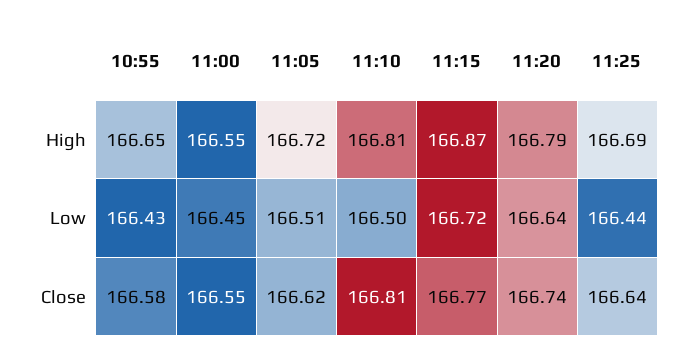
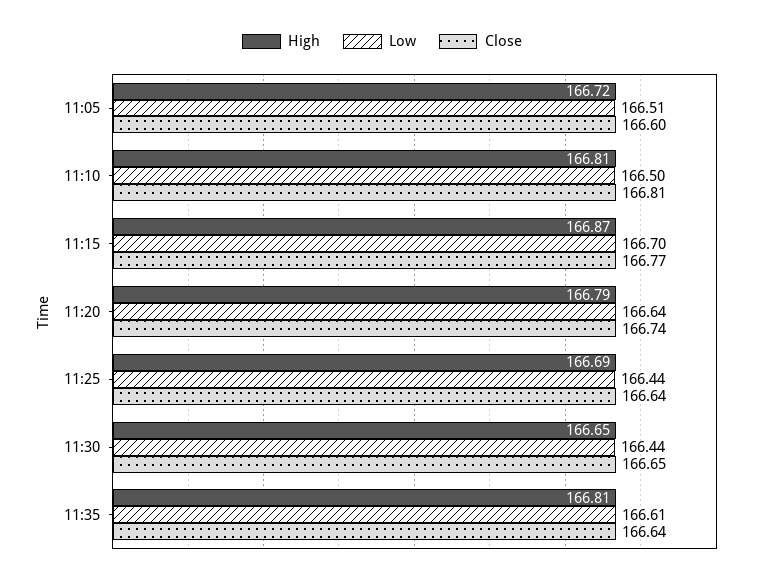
High, 10:55: 166.65 -> none
High, 11:00: 166.55 -> none
Low, 10:55: 166.43 -> none
Low, 11:00: 166.45 -> none
Low, 11:15: 166.72 -> 166.7
Close, 10:55: 166.58 -> none
Close, 11:00: 166.55 -> none
Close, 11:05: 166.62 -> 166.6
High, 11:30: none -> 166.65
Low, 11:30: none -> 166.44
Close, 11:30: none -> 166.65
High, 11:35: none -> 166.81
Low, 11:35: none -> 166.61
Close, 11:35: none -> 166.64

